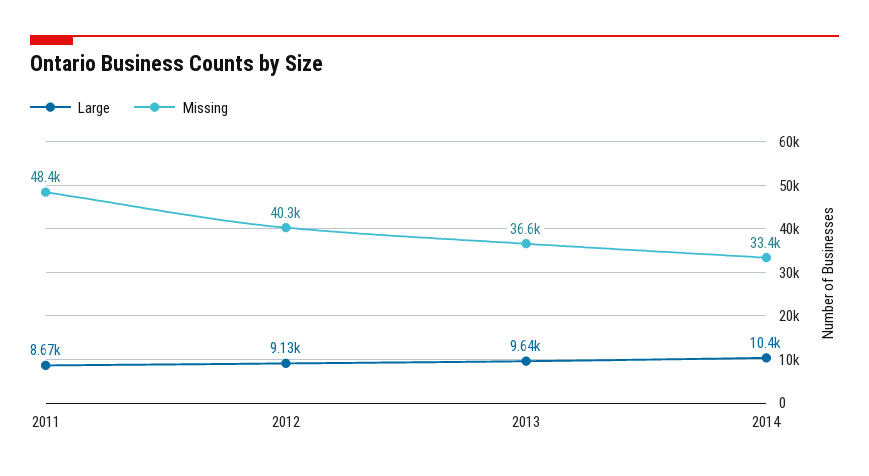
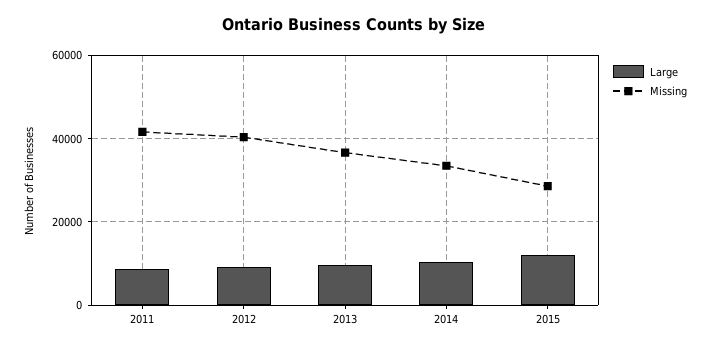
Missing, 2011: 48400 -> 42000
Large, 2015: none -> 12000
Missing, 2015: none -> 28000

